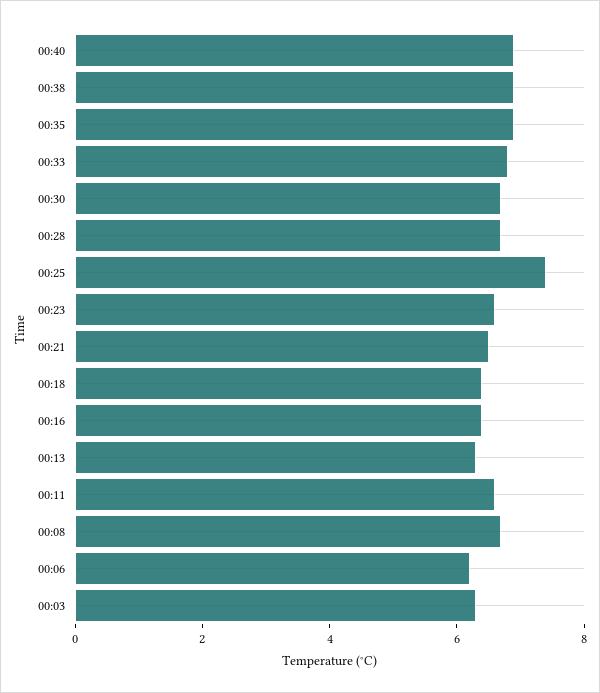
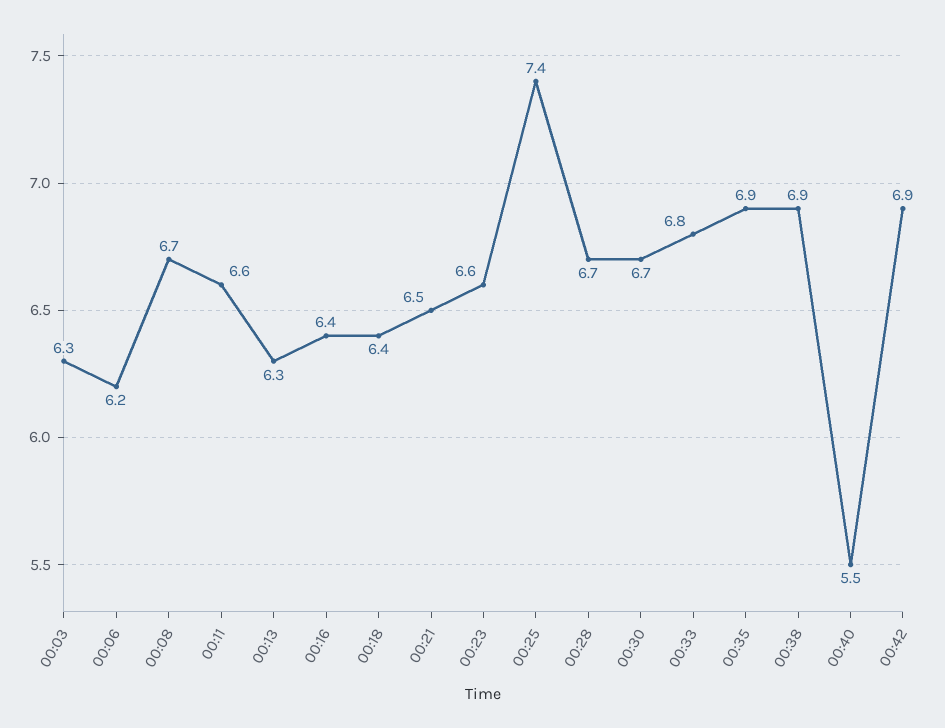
00:40: 7 -> 5.5
00:42: none -> 6.9

